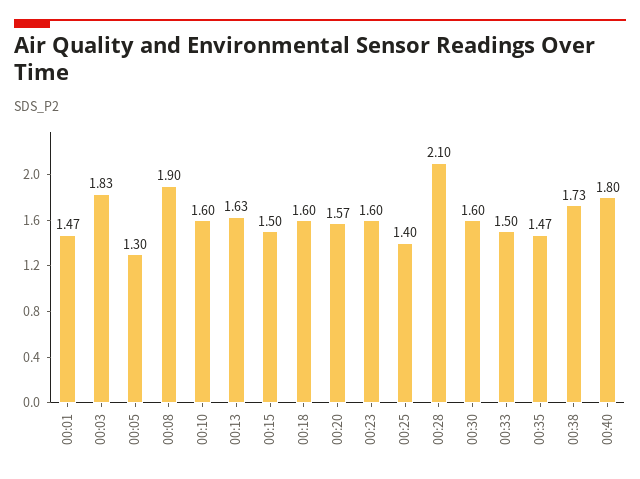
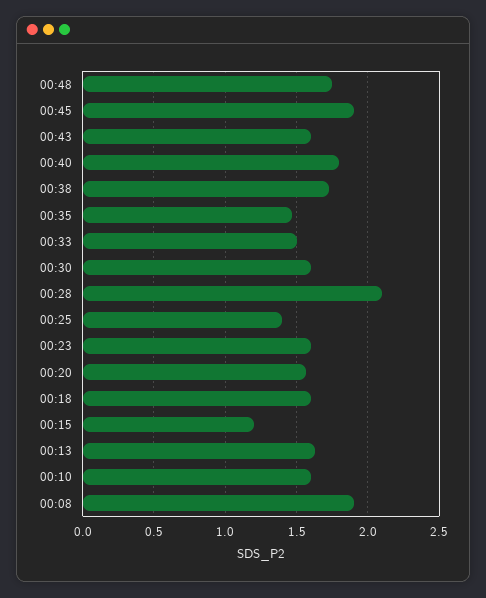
00:01: 1.47 -> none
00:03: 1.83 -> none
00:05: 1.3 -> none
00:15: 1.5 -> 1.2
00:48: none -> 1.75
00:45: none -> 1.9
00:43: none -> 1.6

